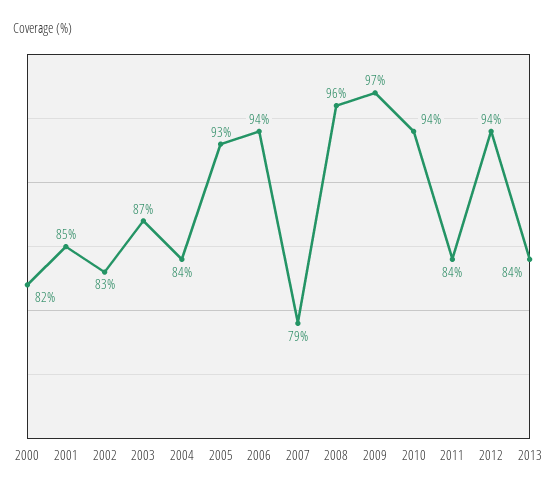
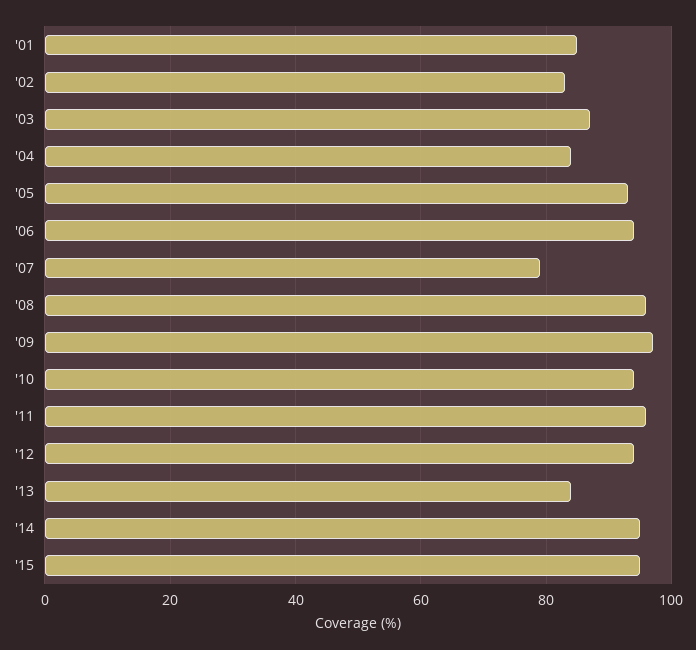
2000: 82 -> none
2011: 84 -> 95
'14: none -> 95
'15: none -> 95

